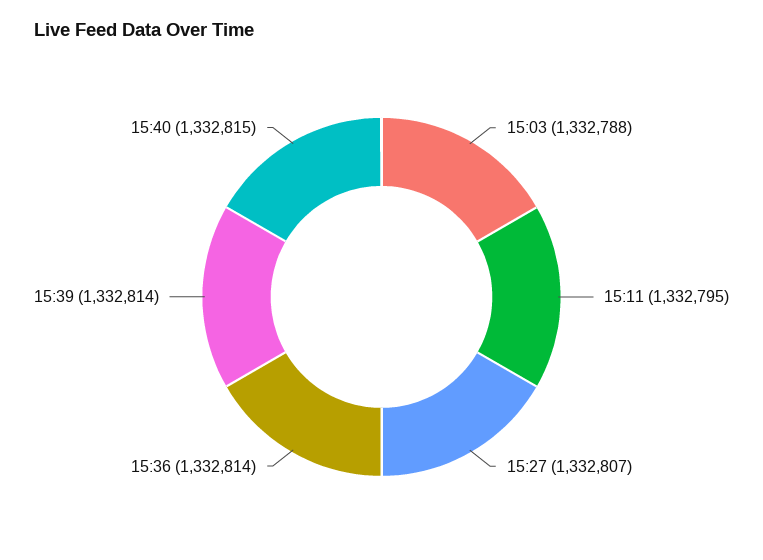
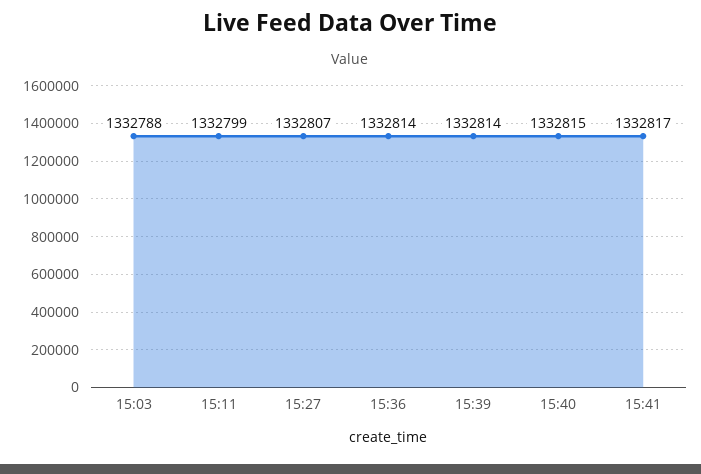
15:11: 1332795 -> 1332799
15:41: none -> 1332817

